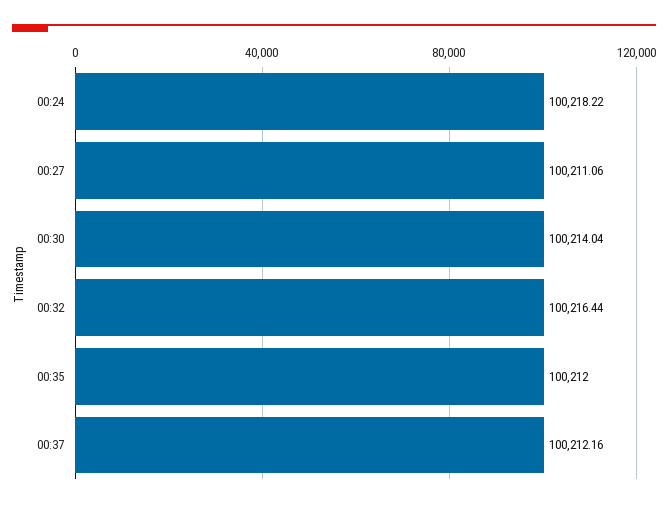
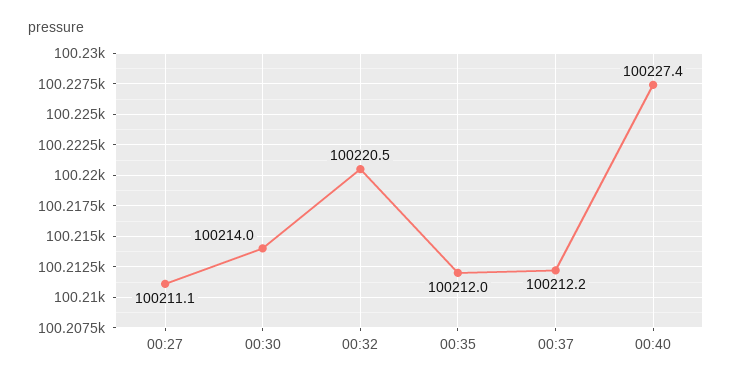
00:24: 100218.22 -> none
00:32: 100216.44 -> 100220.5
00:40: none -> 100227.4

